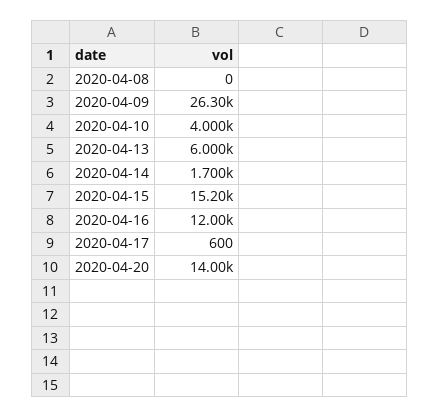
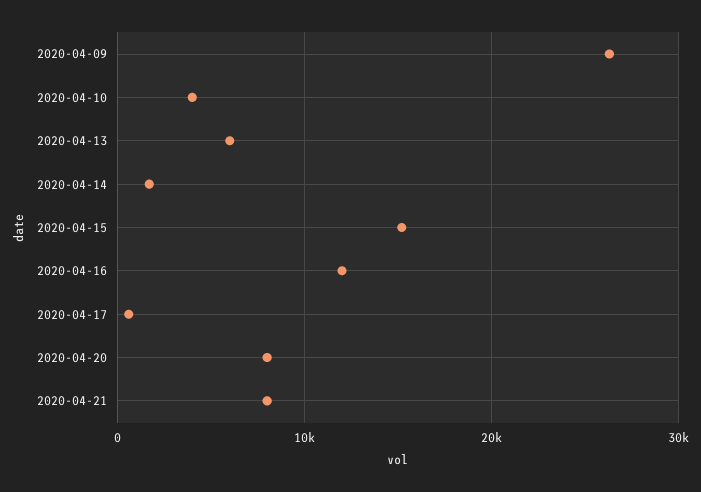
2020-04-08: 0 -> none
2020-04-20: 14000 -> 8000
2020-04-21: none -> 8000

